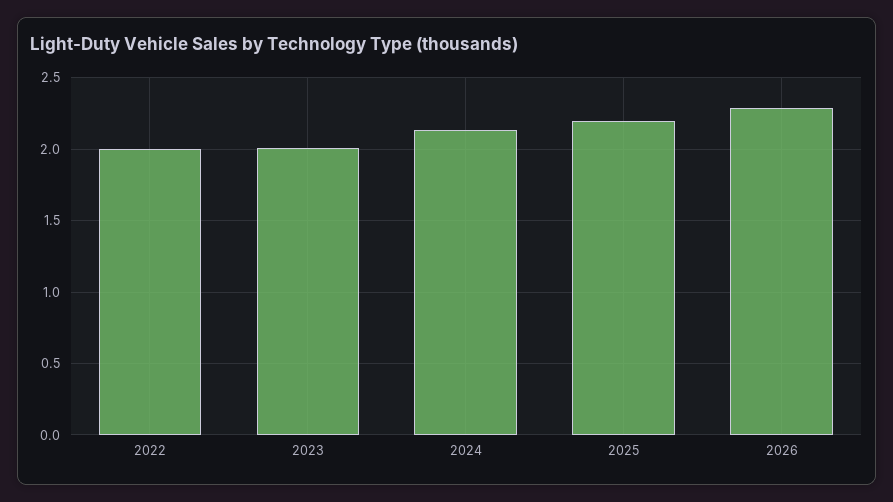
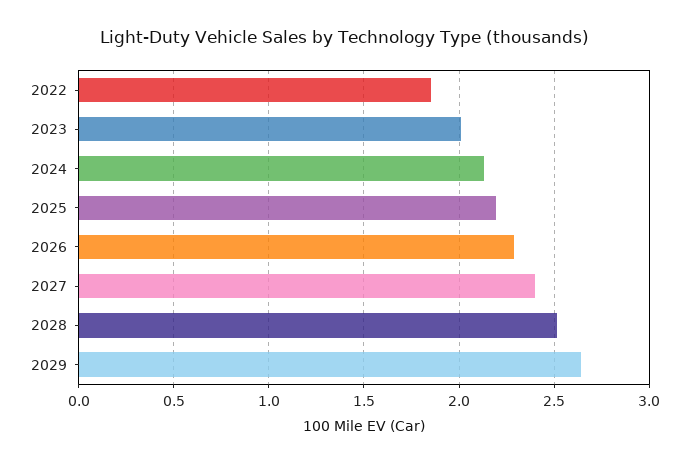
2022: 2 -> 1.85
2027: none -> 2.4
2028: none -> 2.5
2029: none -> 2.65

